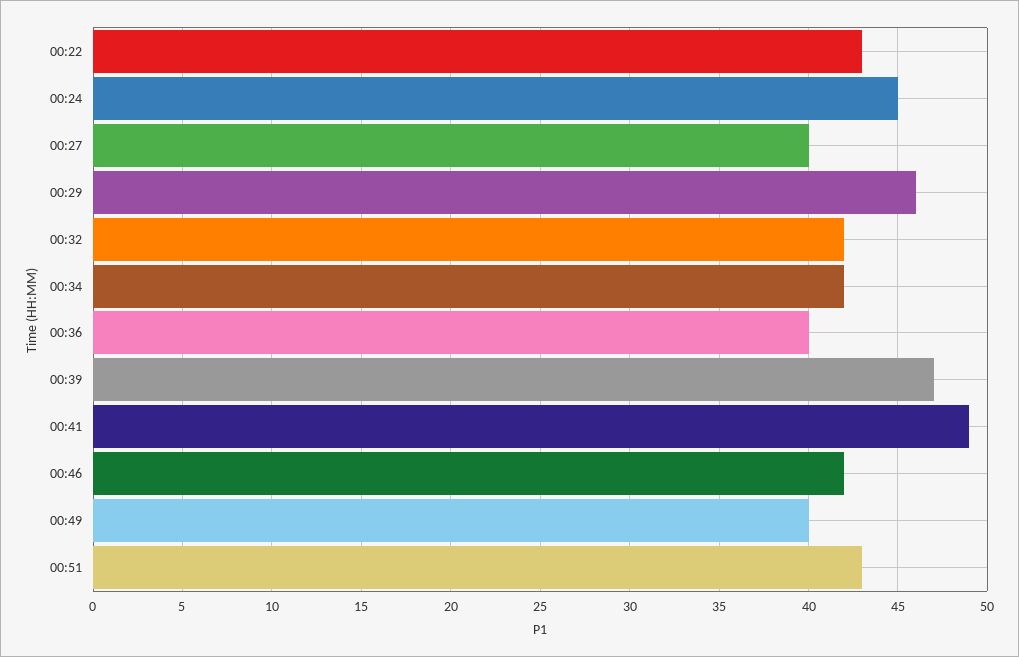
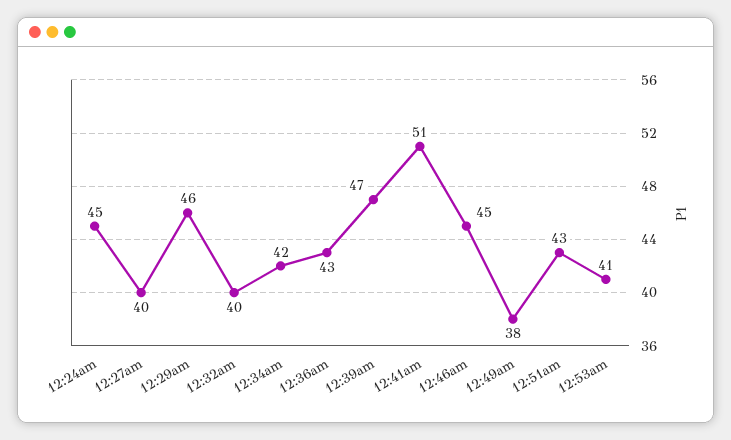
00:22: 43 -> none
00:32: 42 -> 40
00:36: 40 -> 43
00:41: 49 -> 51
00:46: 42 -> 45
00:49: 40 -> 38
12:53am: none -> 41

